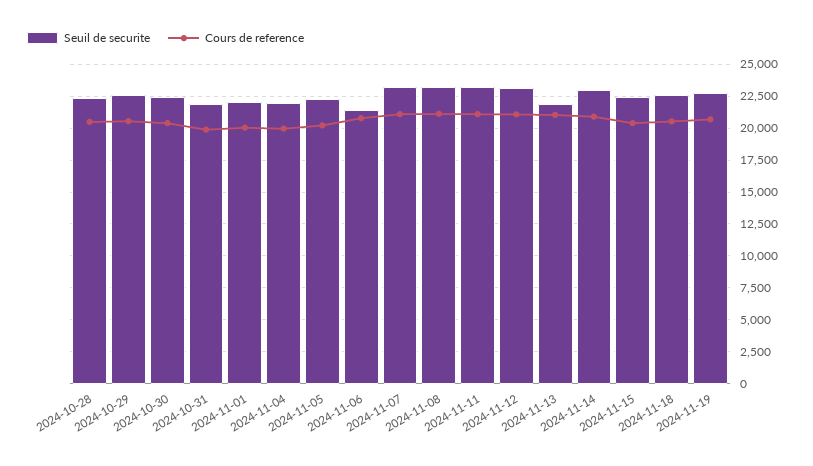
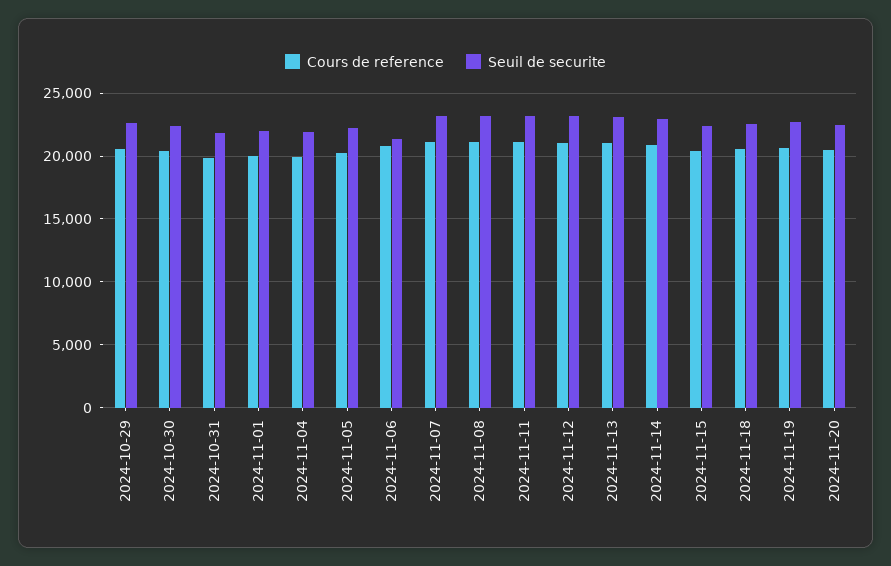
Seuil de securite, 2024-10-28: 22500 -> none
Cours de reference, 2024-10-28: 20500 -> none
Seuil de securite, 2024-11-13: 22000 -> 23000
Cours de reference, 2024-11-20: none -> 20500
Seuil de securite, 2024-11-20: none -> 22500

